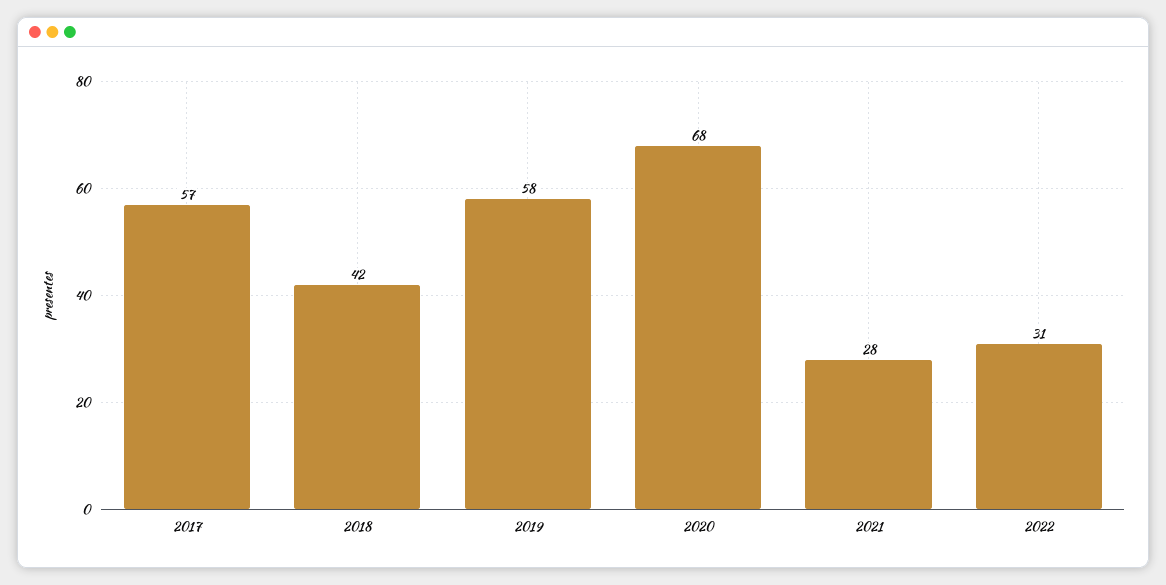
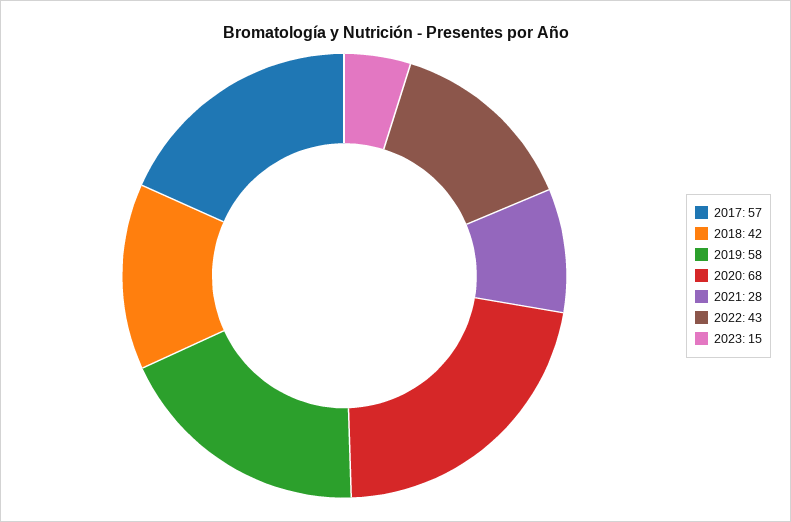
2022: 31 -> 43
2023: none -> 15

